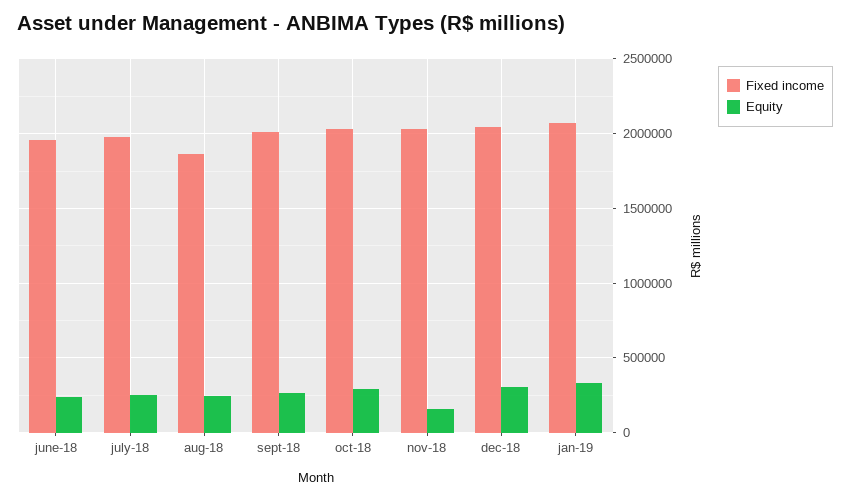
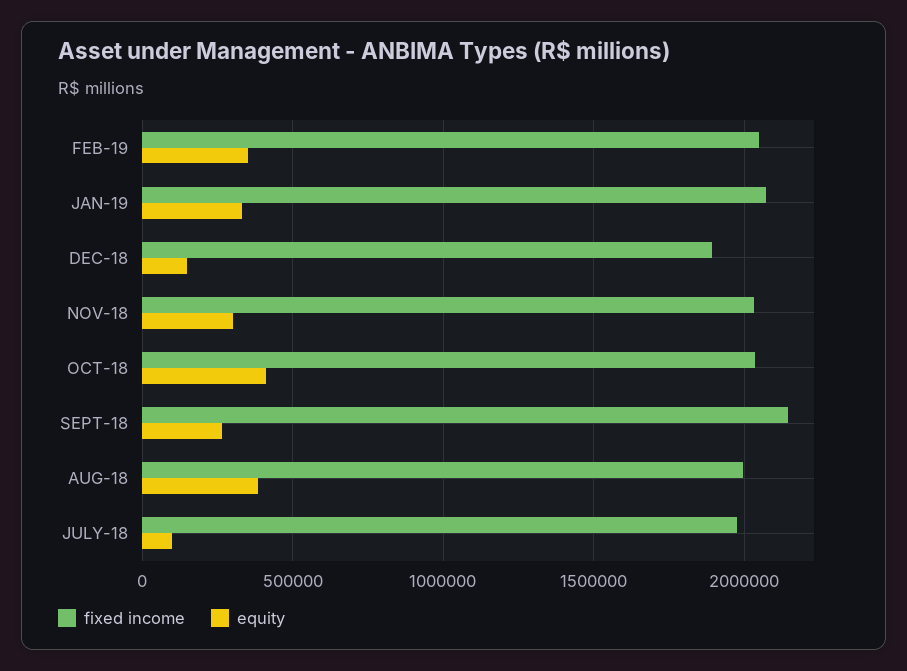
Fixed income, june-18: 1950000 -> none
Equity, june-18: 250000 -> none
Equity, july-18: 250000 -> 100000
Fixed income, aug-18: 1850000 -> 2000000
Equity, aug-18: 250000 -> 400000
Fixed income, sept-18: 2000000 -> 2150000
Equity, oct-18: 300000 -> 400000
Equity, nov-18: 150000 -> 300000
Fixed income, dec-18: 2050000 -> 1900000
Equity, dec-18: 300000 -> 150000
Fixed income, FEB-19: none -> 2050000
Equity, FEB-19: none -> 350000

